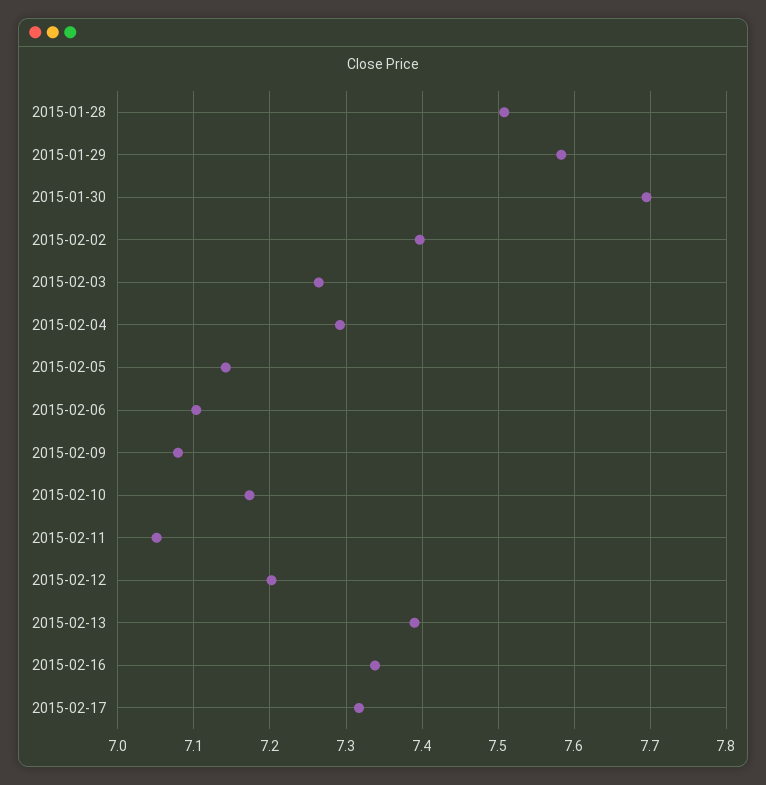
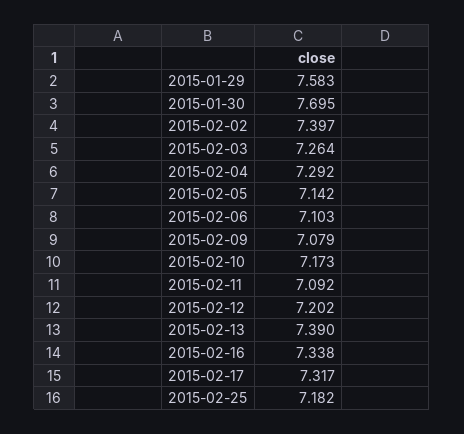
2015-01-28: 7.51 -> none
2015-02-11: 7.05 -> 7.092
2015-02-25: none -> 7.182

